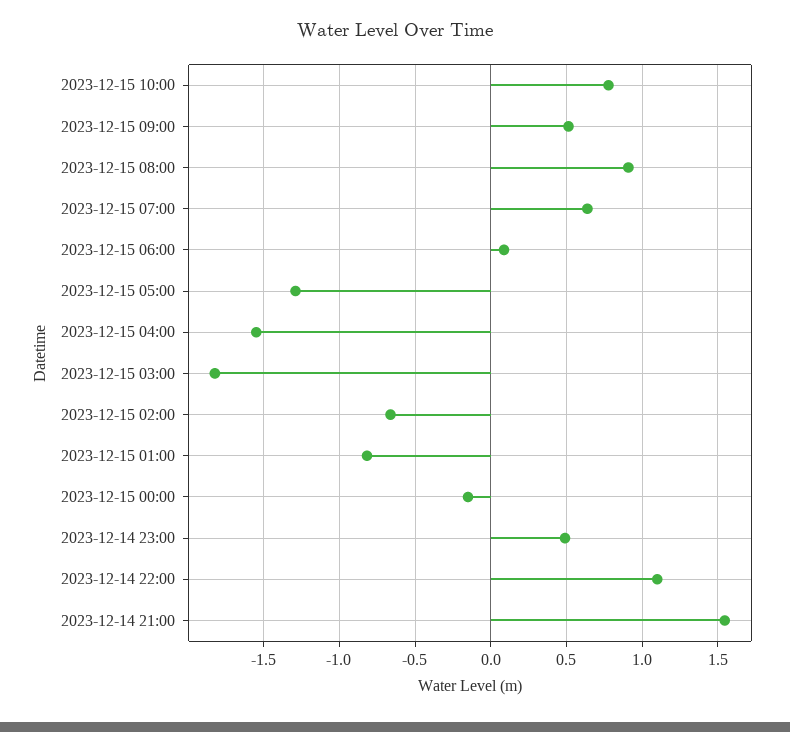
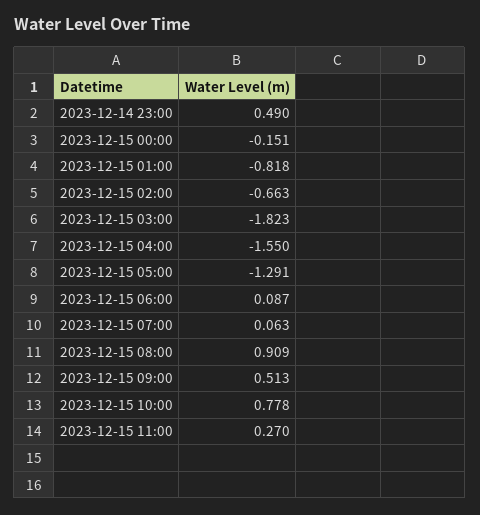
2023-12-15 07:00: 0.65 -> 0.063
2023-12-14 22:00: 1.1 -> none
2023-12-14 21:00: 1.55 -> none
2023-12-15 11:00: none -> 0.27

